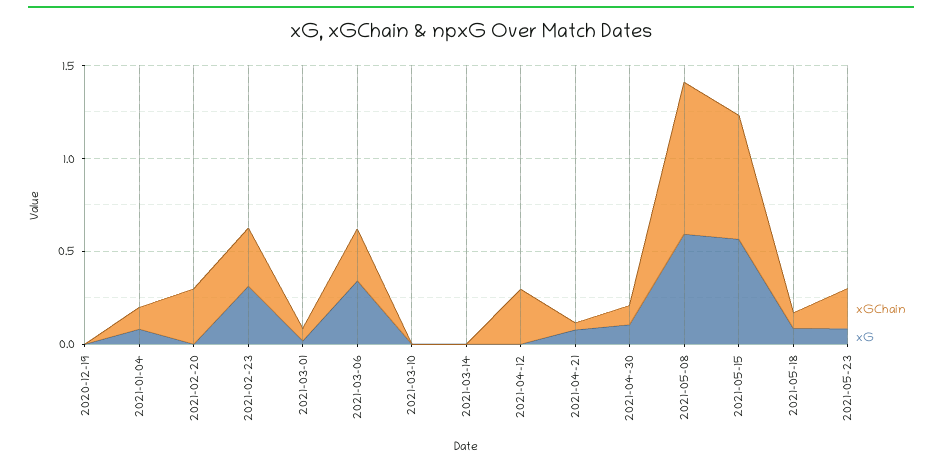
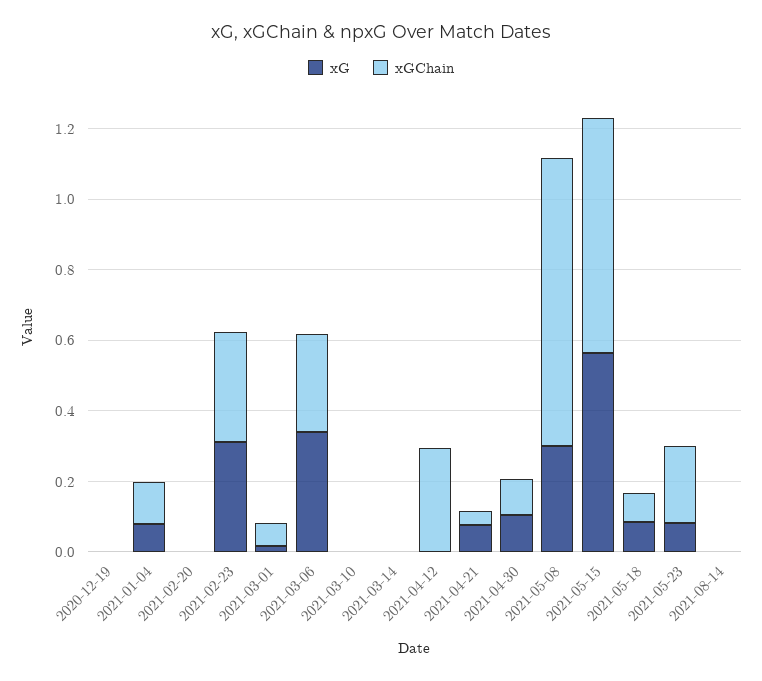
xGChain, 2021-02-20: 0.3 -> 0
xG, 2021-05-08: 0.6 -> 0.3
xG, 2021-08-14: none -> 0
xGChain, 2021-08-14: none -> 0

